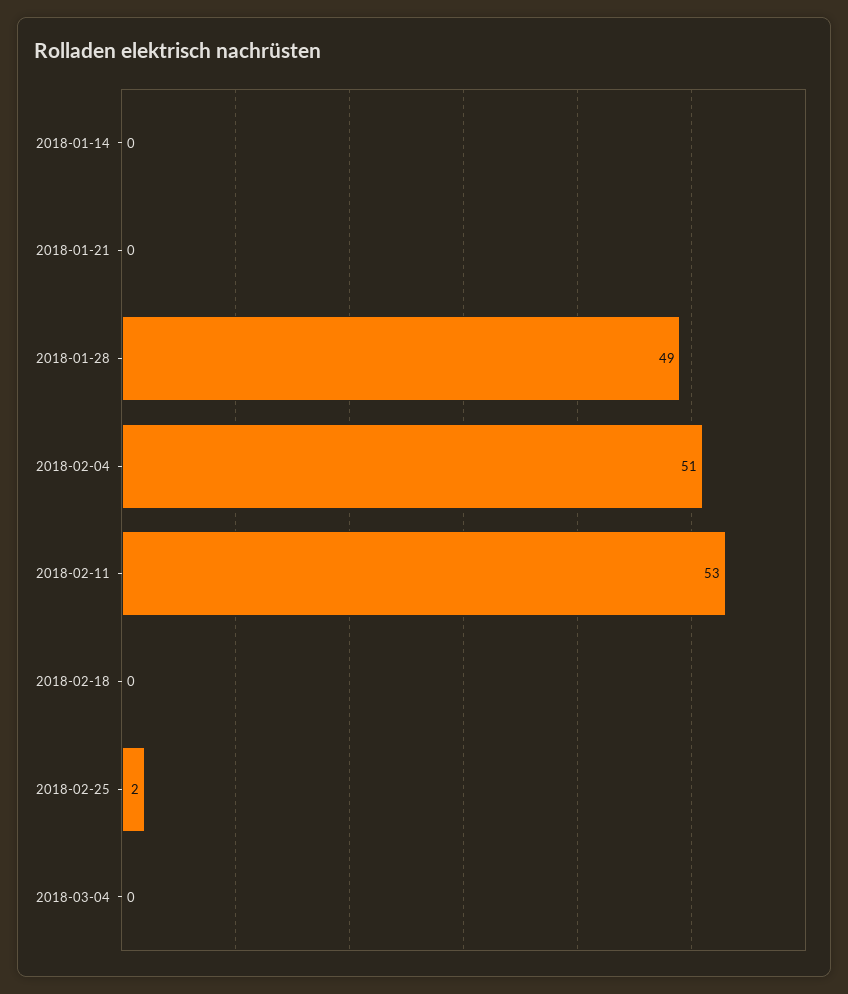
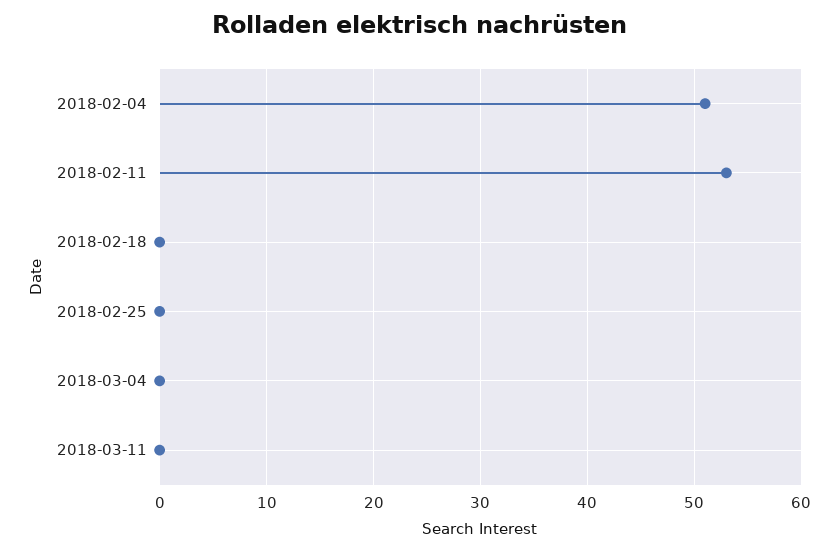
2018-01-14: 0 -> none
2018-01-21: 0 -> none
2018-01-28: 49 -> none
2018-02-25: 2 -> 0
2018-03-11: none -> 0

